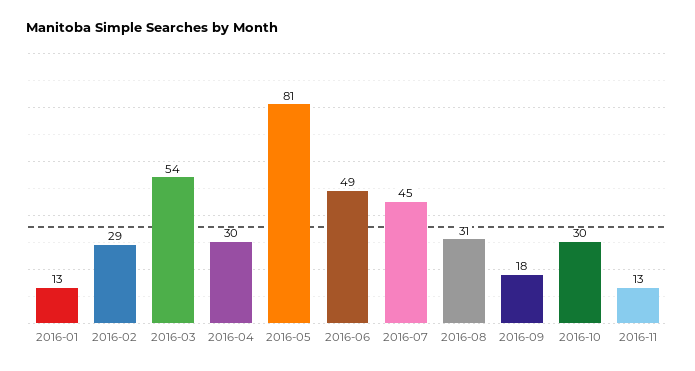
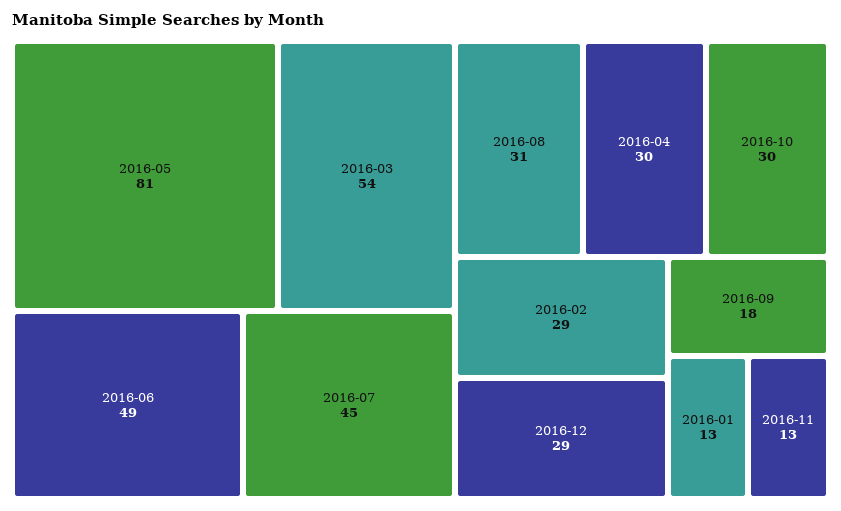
2016-12: none -> 29

